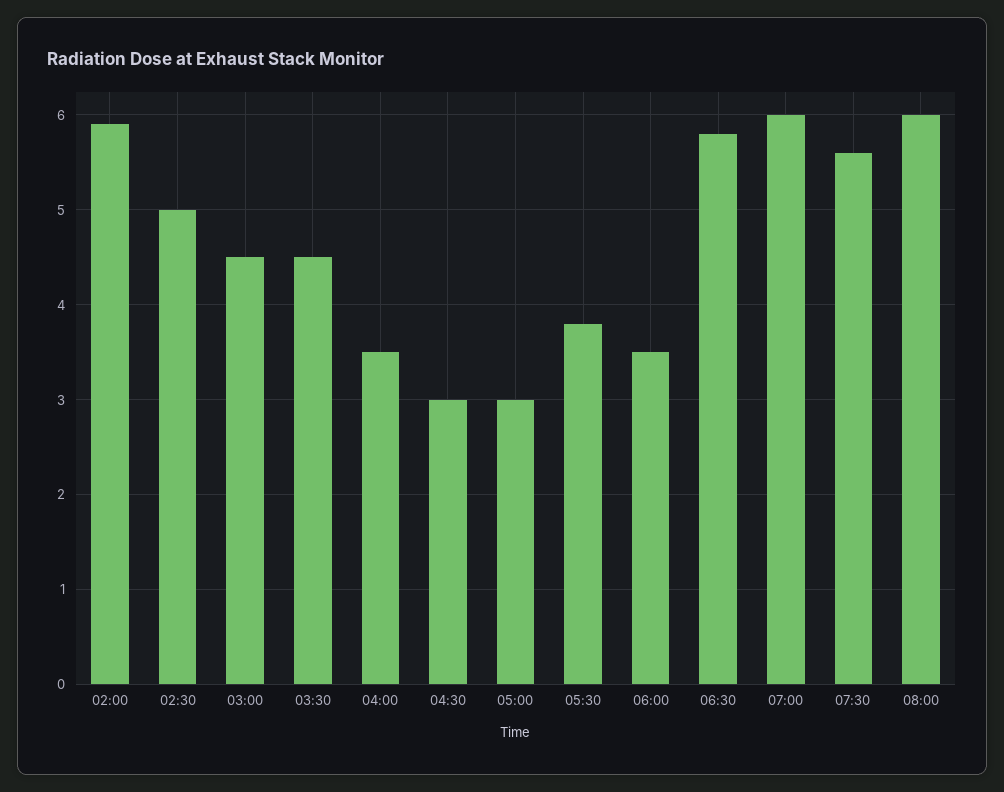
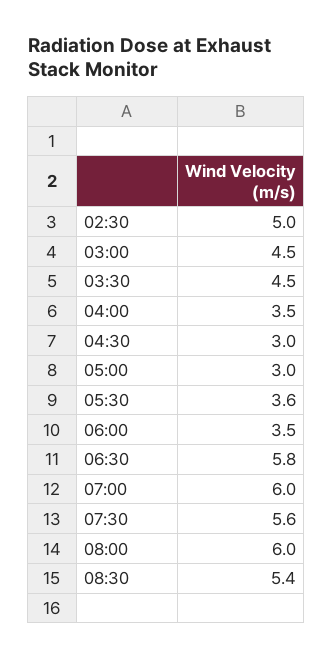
02:00: 5.9 -> none
05:30: 3.8 -> 3.6
08:30: none -> 5.4

